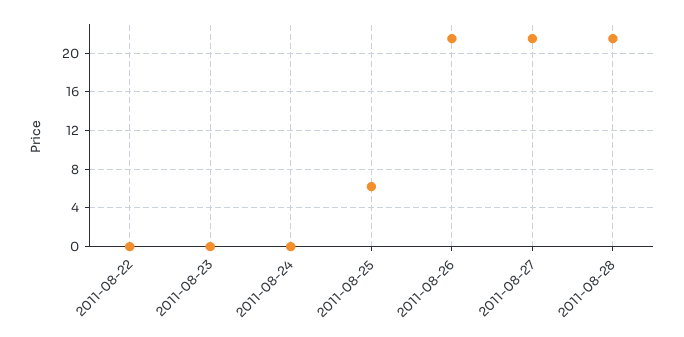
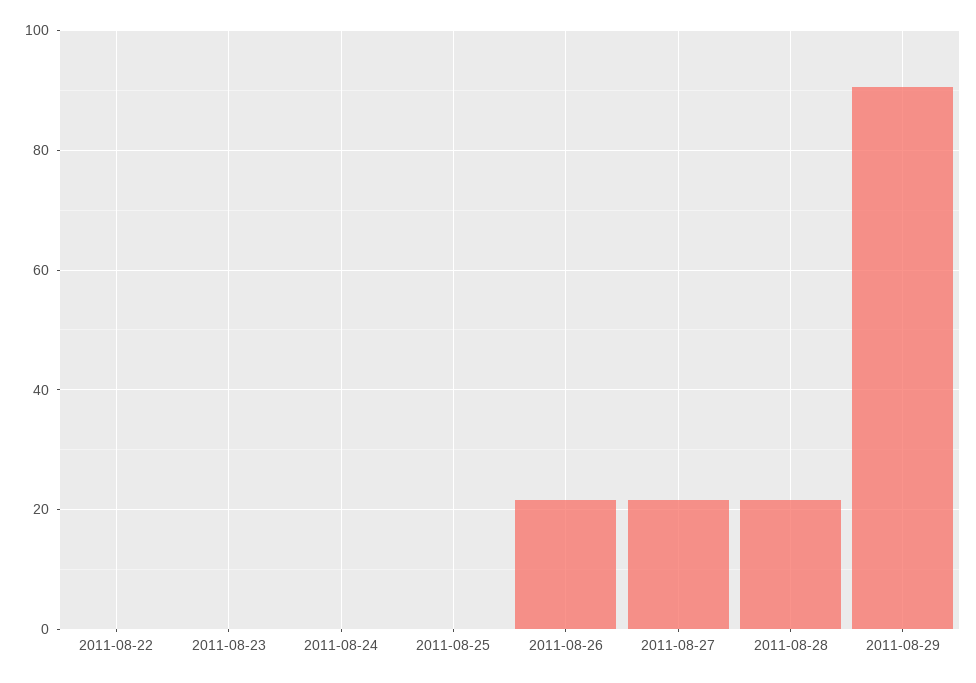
2011-08-25: 6 -> 0
2011-08-29: none -> 90

